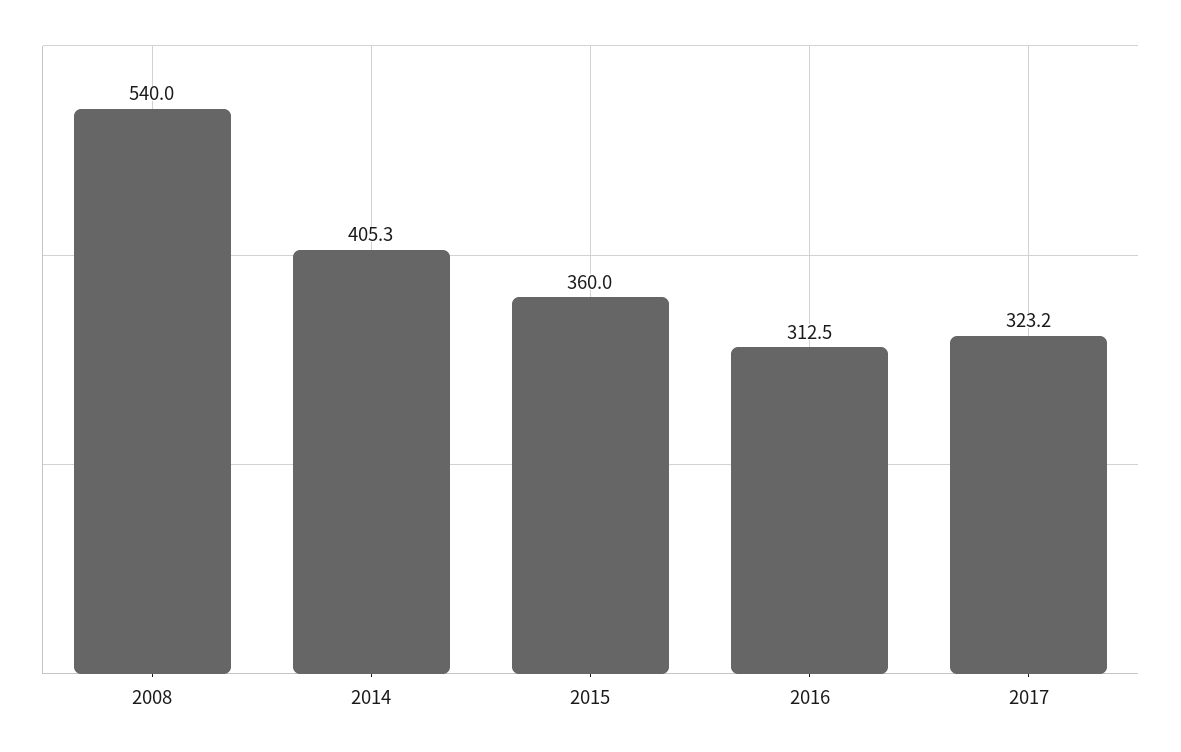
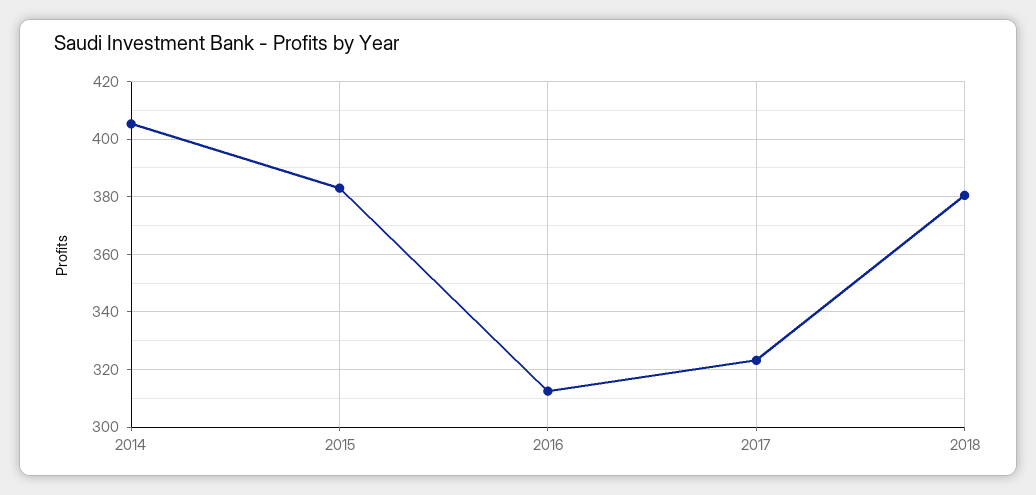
2008: 540 -> none
2015: 360 -> 382.5
2018: none -> 380

